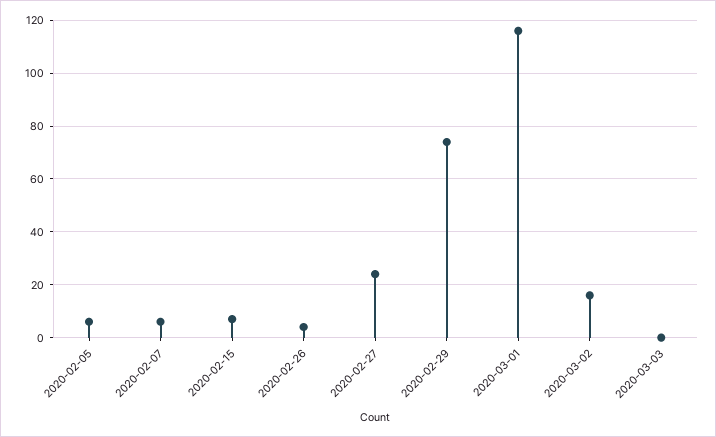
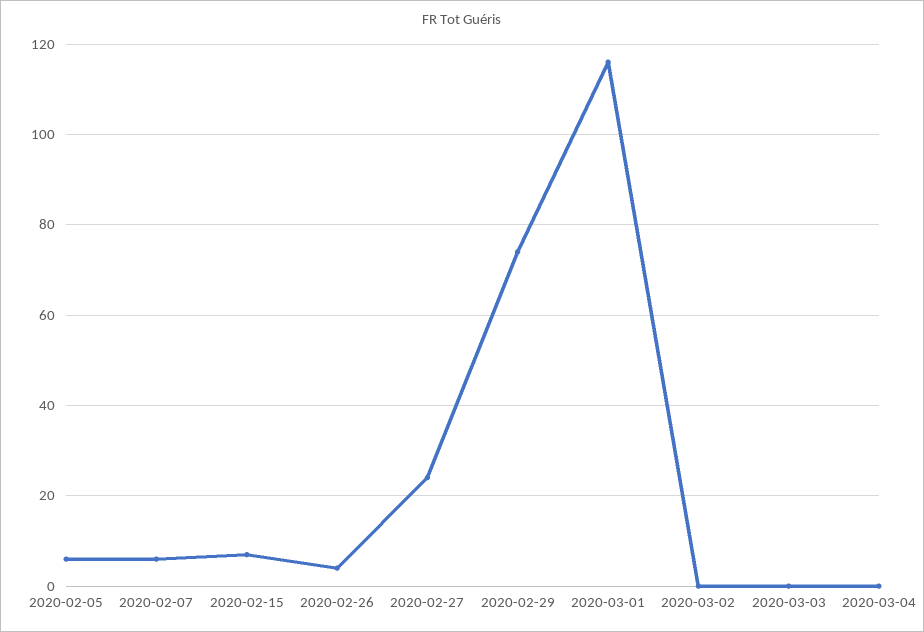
2020-03-02: 15 -> 0
2020-03-04: none -> 0

